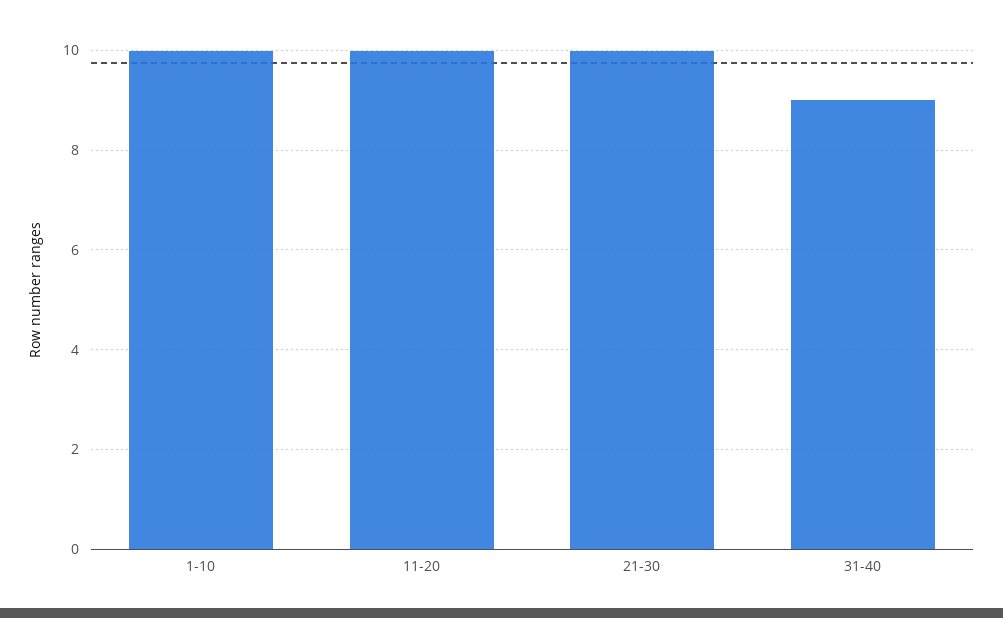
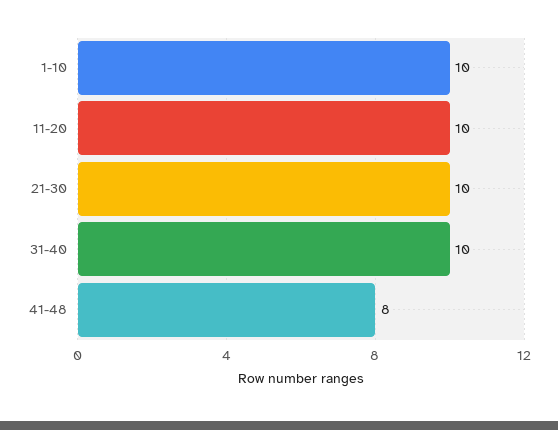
31-40: 9 -> 10
41-48: none -> 8

